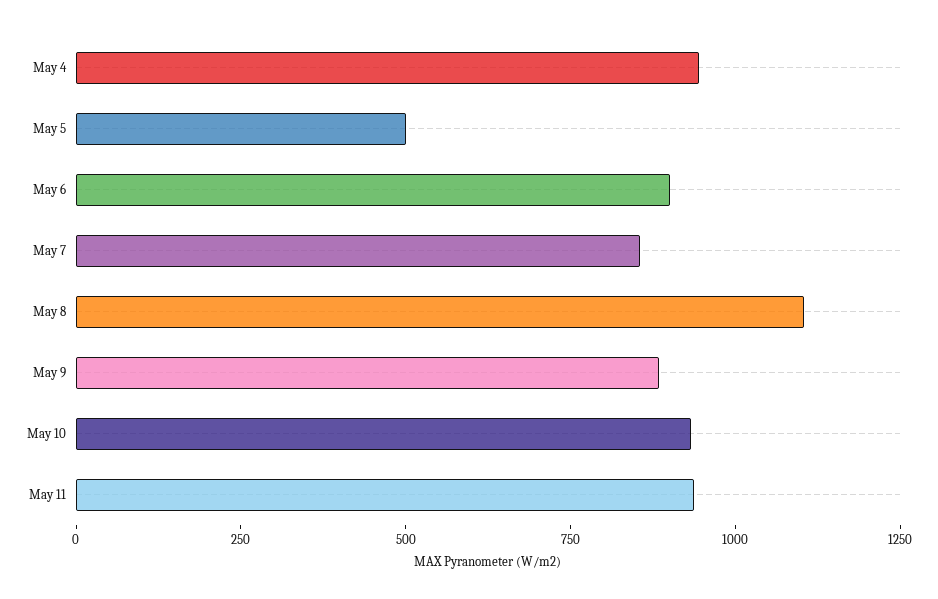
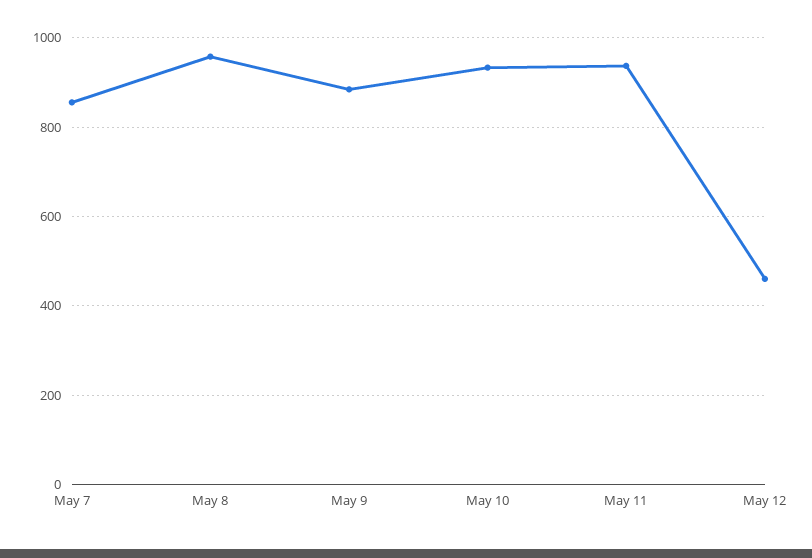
May 4: 950 -> none
May 5: 500 -> none
May 6: 900 -> none
May 8: 1100 -> 960
May 12: none -> 460

